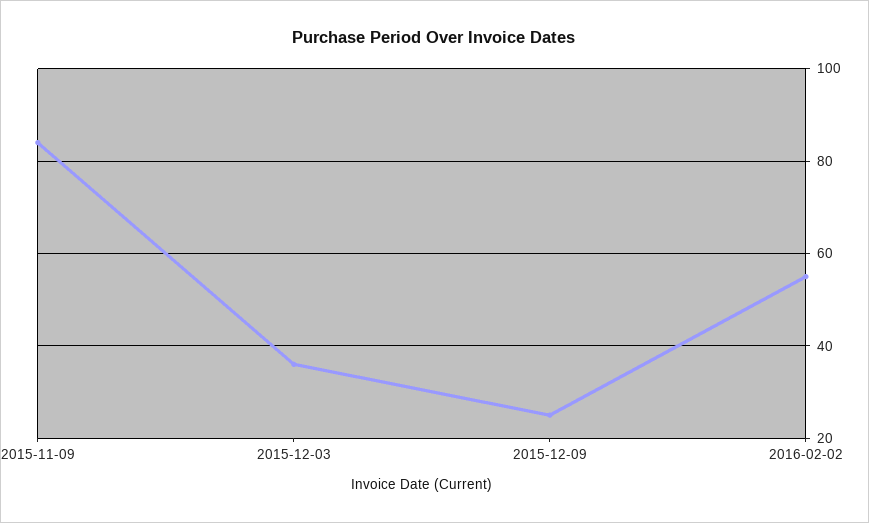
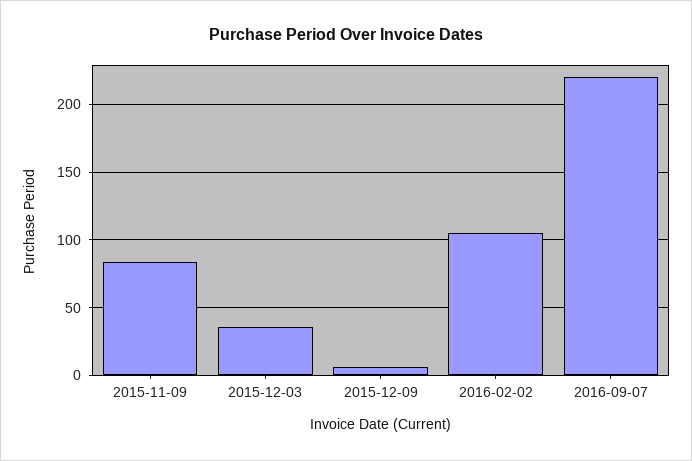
2015-12-09: 25 -> 5
2016-02-02: 55 -> 105
2016-09-07: none -> 220

